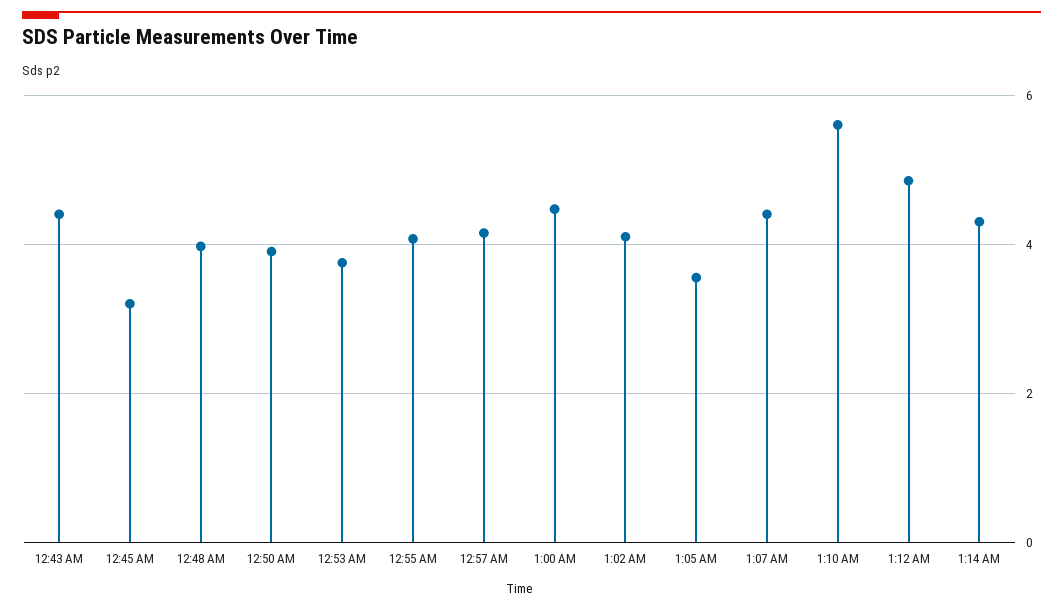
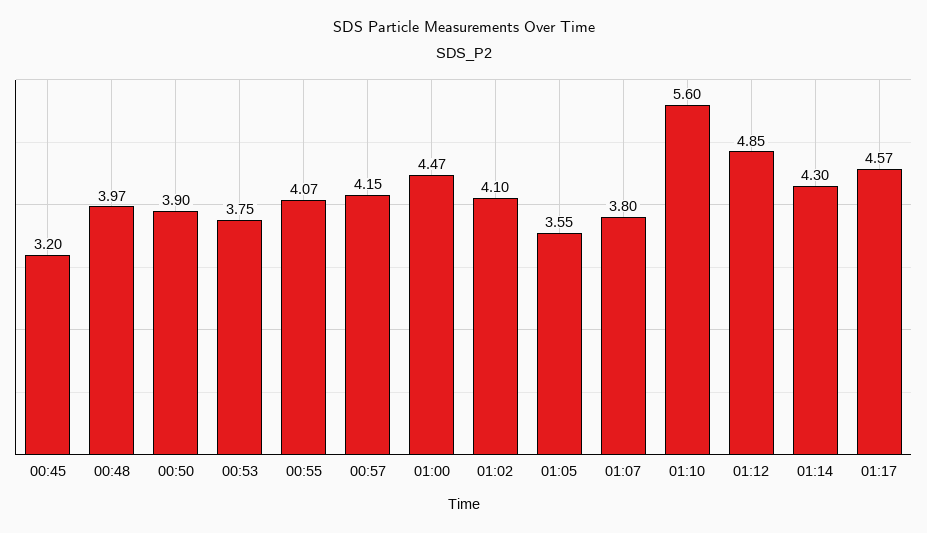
12:43 AM: 4.4 -> none
1:07 AM: 4.4 -> 3.8
01:17: none -> 4.57

